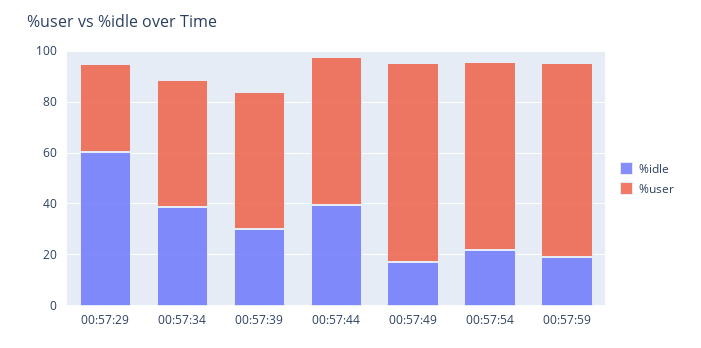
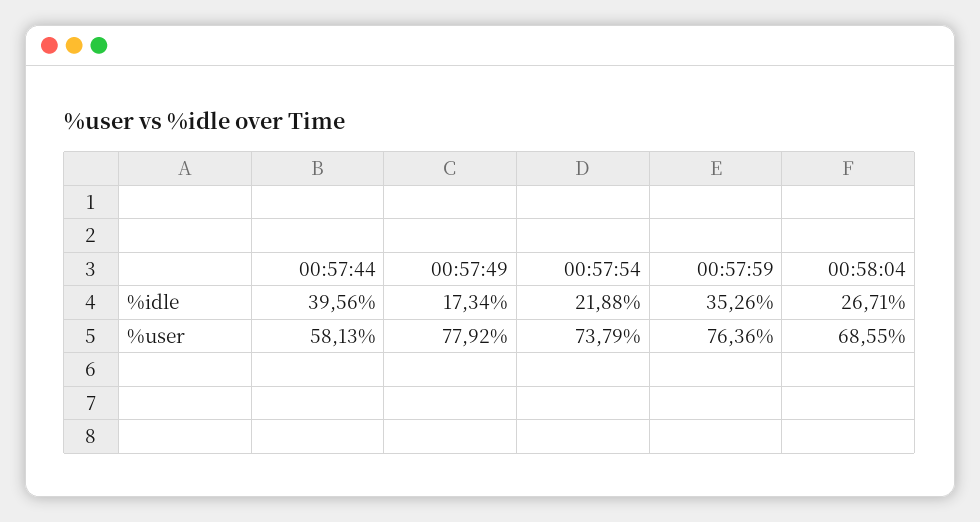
%idle, 00:57:29: 60 -> none
%user, 00:57:29: 35 -> none
%idle, 00:57:34: 40 -> none
%user, 00:57:34: 50 -> none
%idle, 00:57:39: 30 -> none
%user, 00:57:39: 55 -> none
%idle, 00:57:59: 20 -> 35.26
%idle, 00:58:04: none -> 26.71
%user, 00:58:04: none -> 68.55

